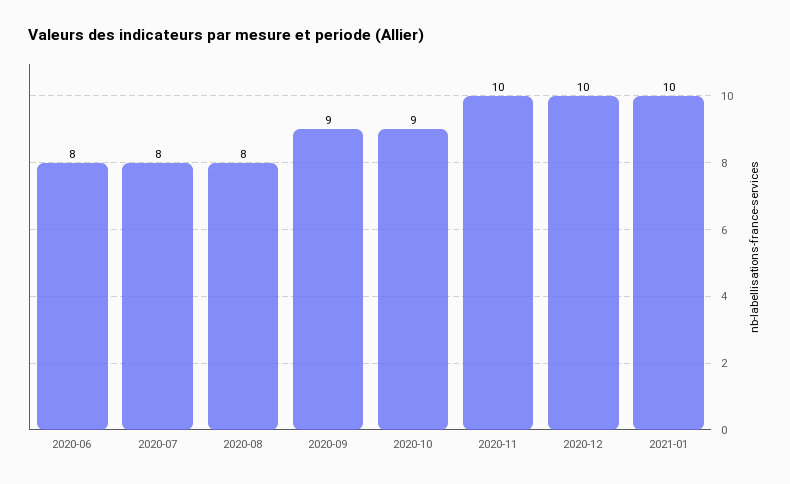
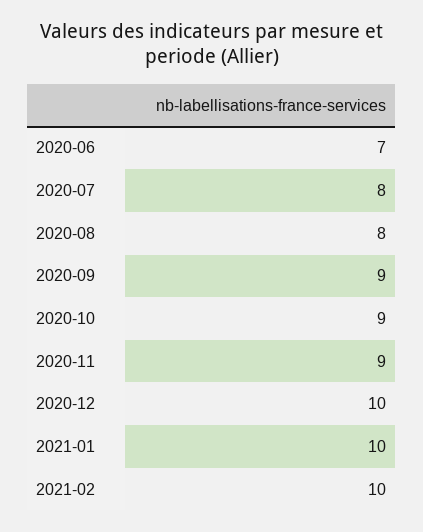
2020-06: 8 -> 7
2020-11: 10 -> 9
2021-02: none -> 10

